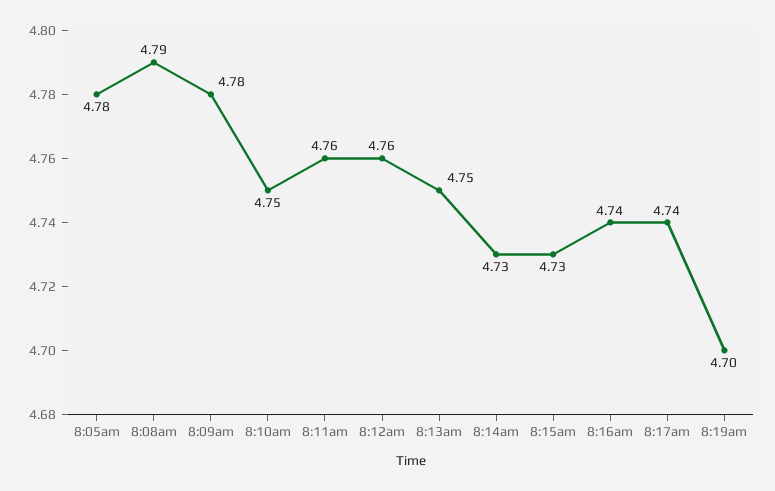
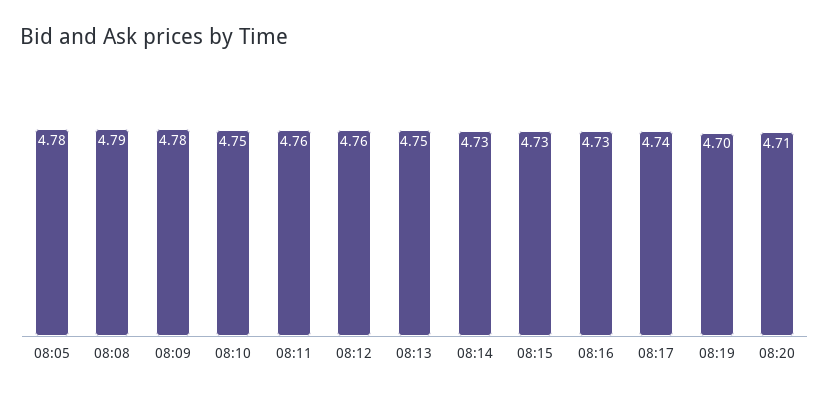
8:16am: 4.74 -> 4.73
08:20: none -> 4.71

